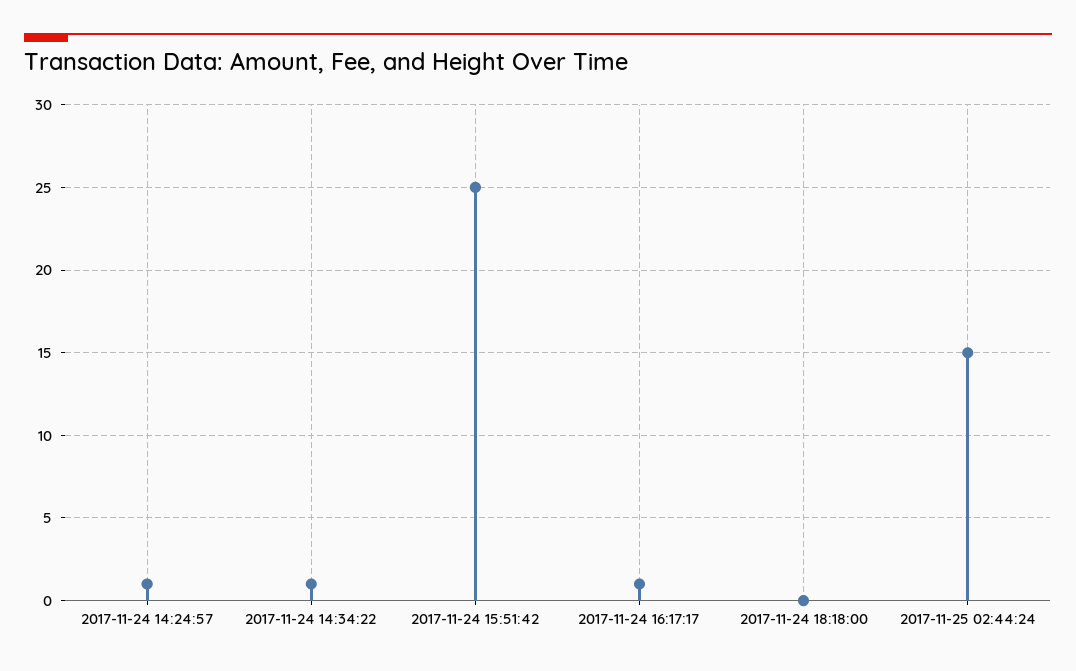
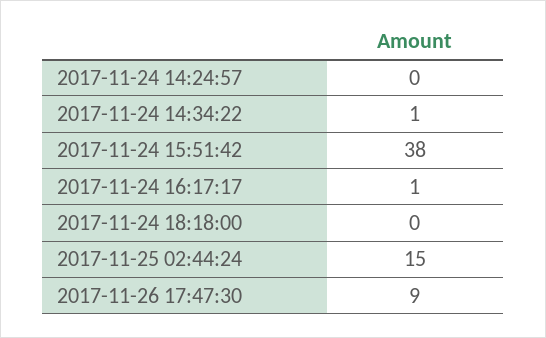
2017-11-24 14:24:57: 1 -> 0
2017-11-24 15:51:42: 25 -> 38
2017-11-26 17:47:30: none -> 9

